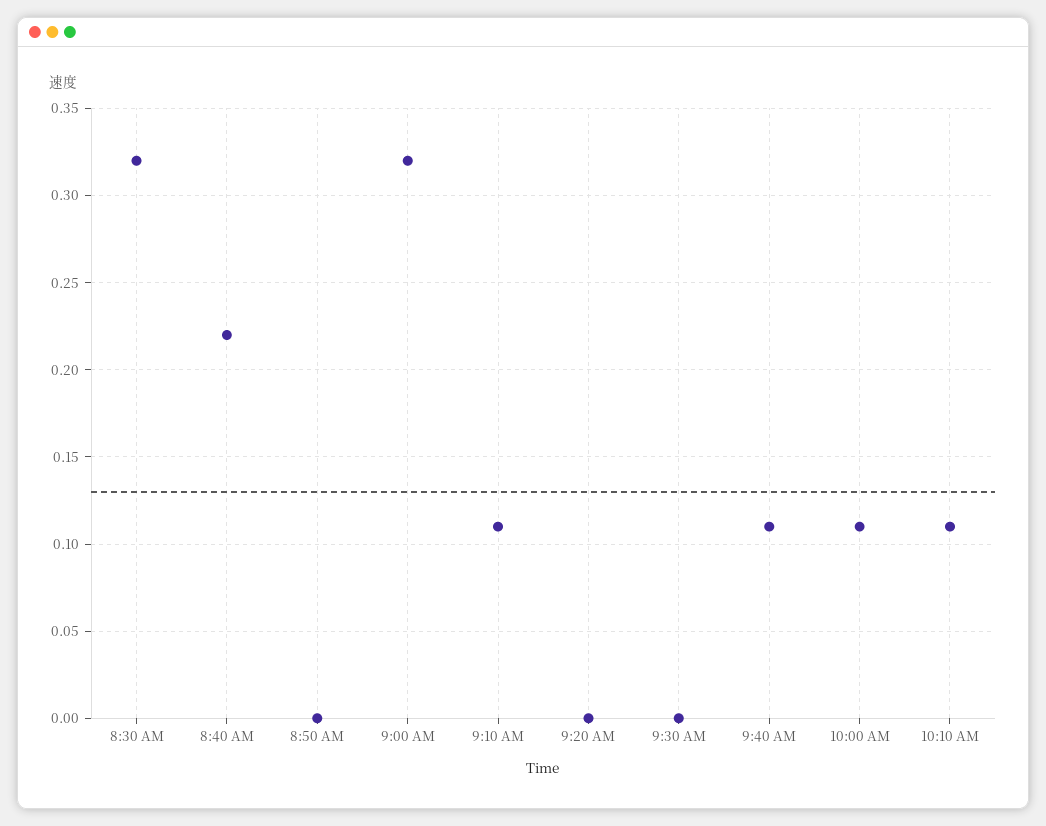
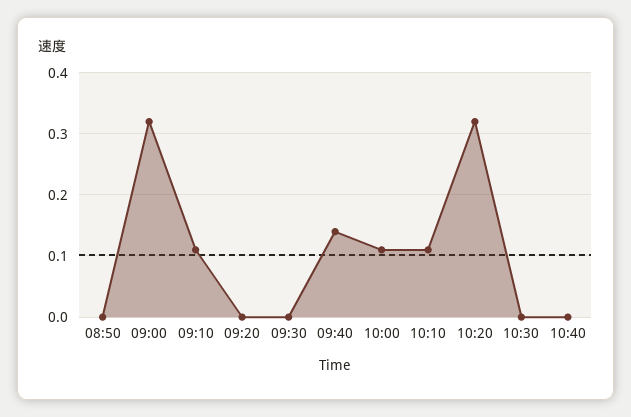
8:30 AM: 0.32 -> none
8:40 AM: 0.22 -> none
9:40 AM: 0.11 -> 0.14
10:20: none -> 0.32
10:30: none -> 0
10:40: none -> 0

